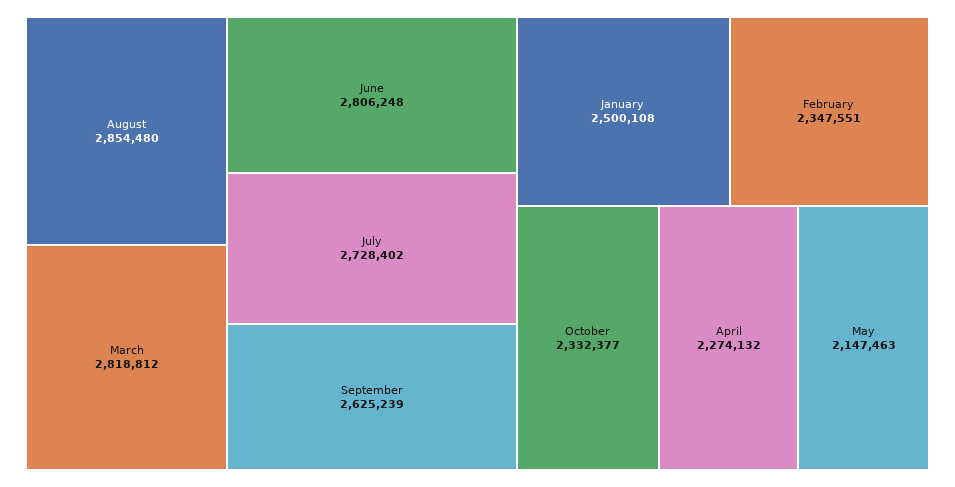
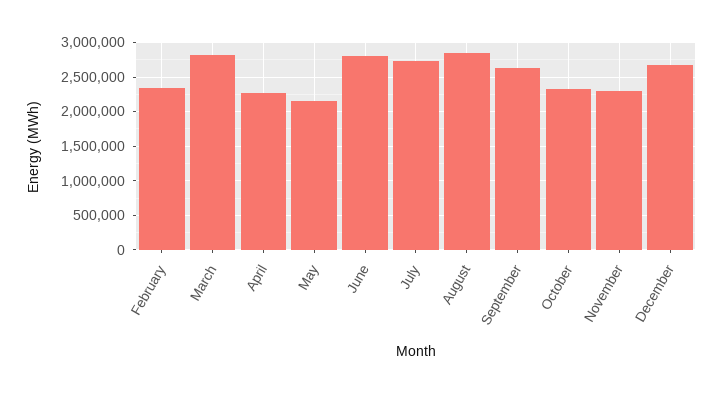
January: 2500108 -> none
November: none -> 2300000
December: none -> 2700000

